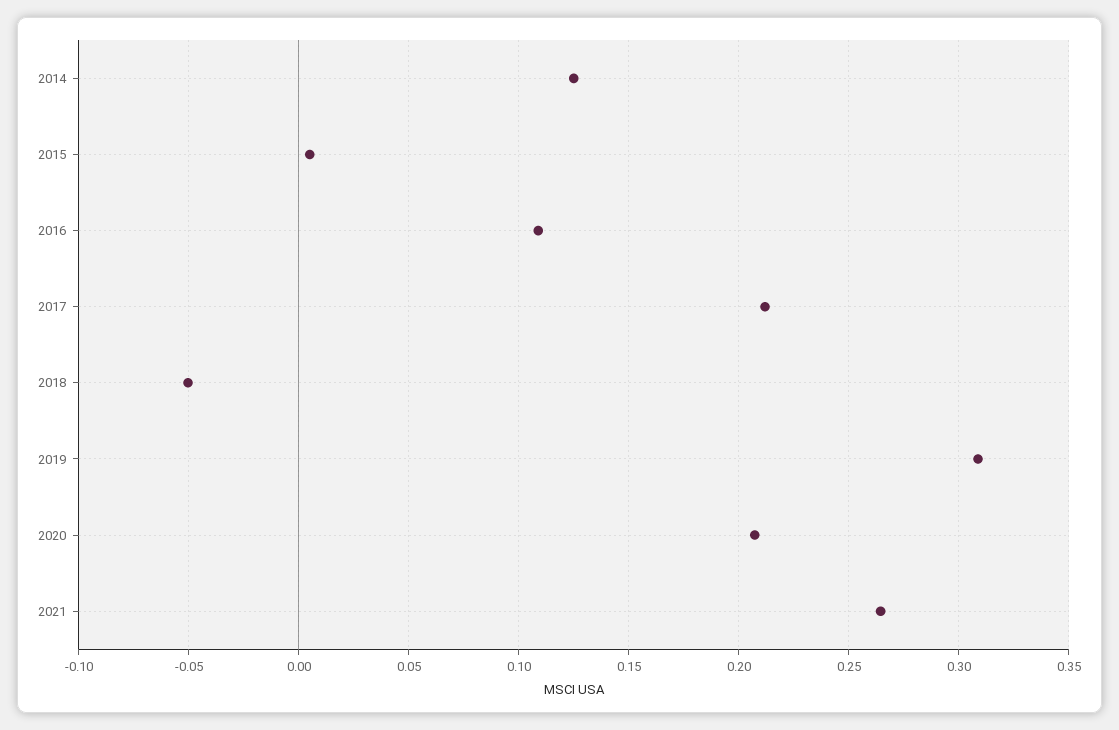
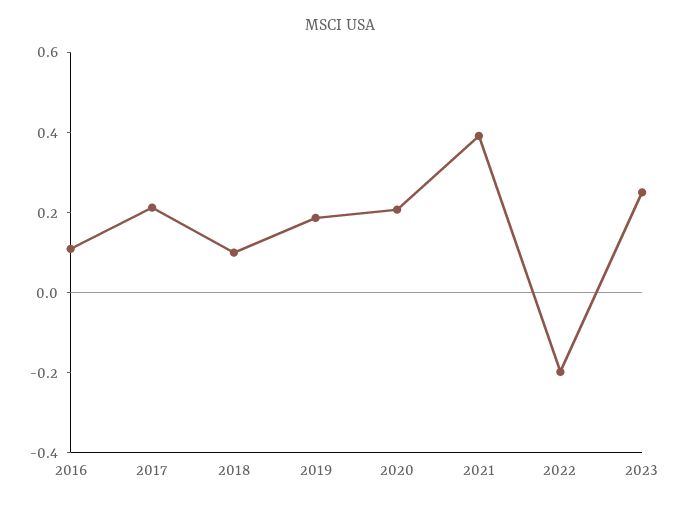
2014: 0.125 -> none
2015: 0.005 -> none
2018: -0.05 -> 0.1
2019: 0.31 -> 0.2
2021: 0.265 -> 0.4
2022: none -> -0.2
2023: none -> 0.25

